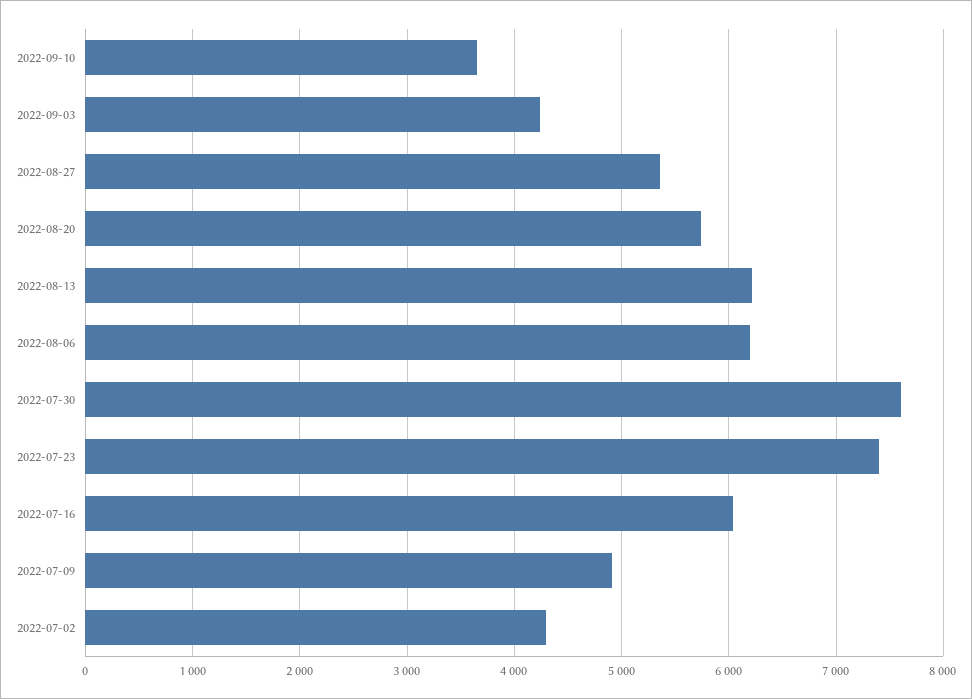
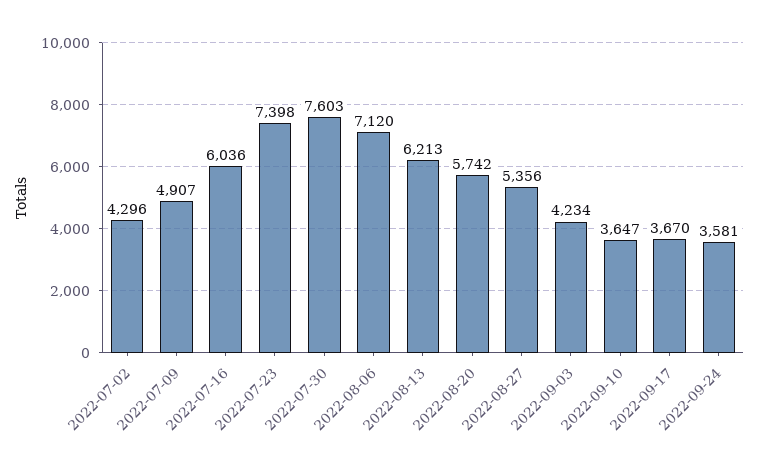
2022-08-06: 6200 -> 7120
2022-09-17: none -> 3670
2022-09-24: none -> 3581

